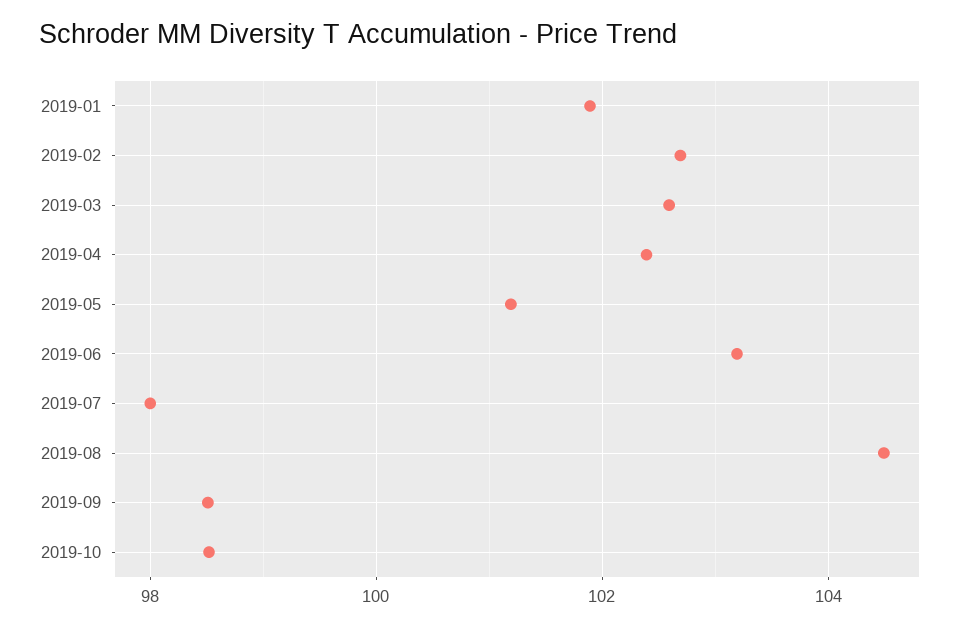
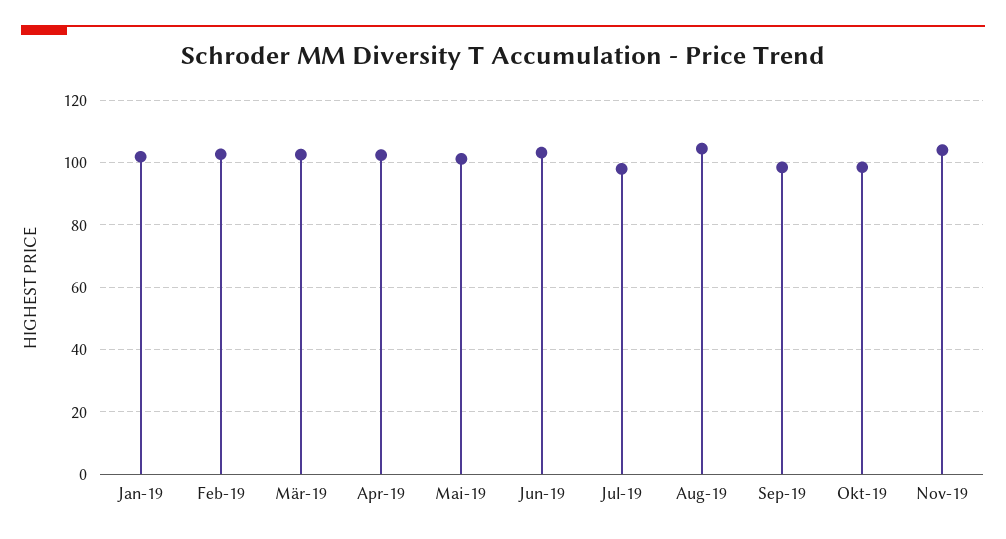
Nov-19: none -> 104

